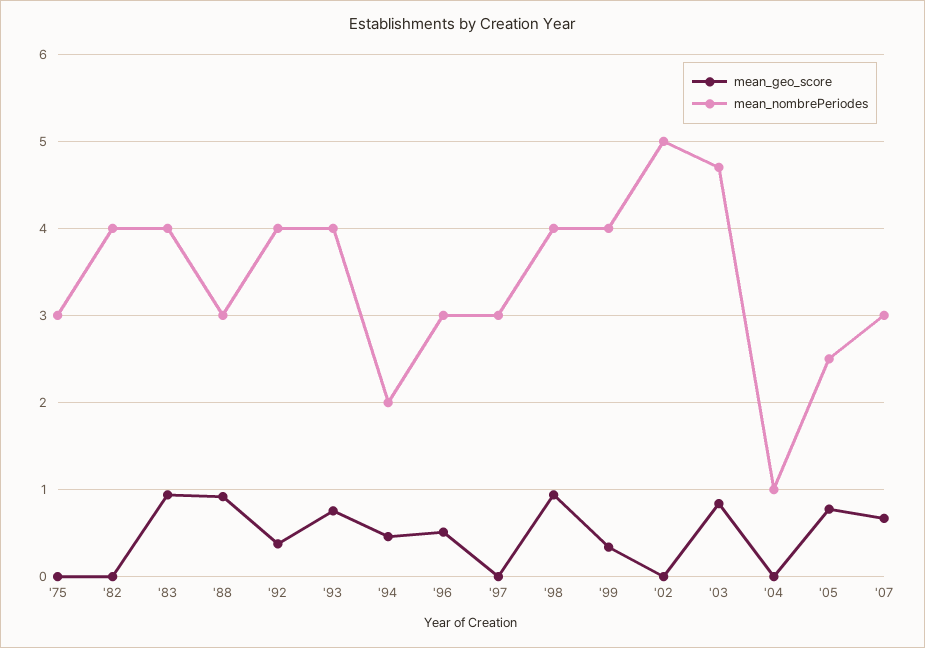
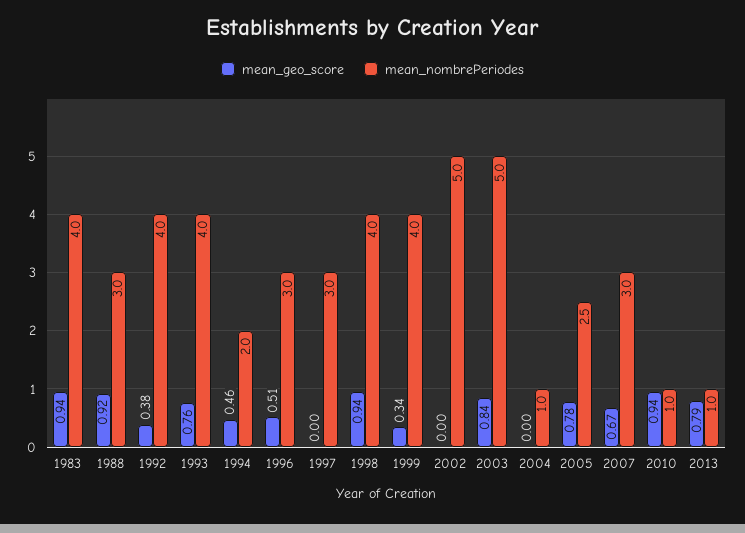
mean_geo_score, '75: 0 -> none
mean_nombrePeriodes, '75: 3 -> none
mean_geo_score, '82: 0 -> none
mean_nombrePeriodes, '82: 4 -> none
mean_nombrePeriodes, '03: 4.7 -> 5
mean_geo_score, 2010: none -> 0.94
mean_nombrePeriodes, 2010: none -> 1
mean_geo_score, 2013: none -> 0.79
mean_nombrePeriodes, 2013: none -> 1

